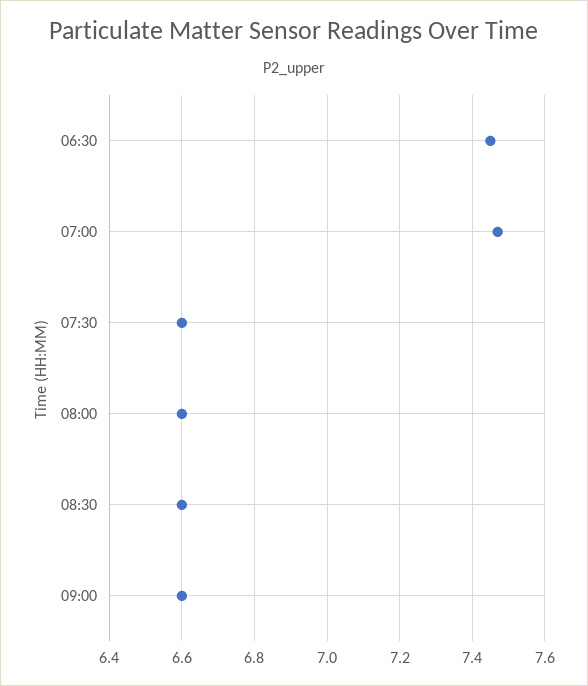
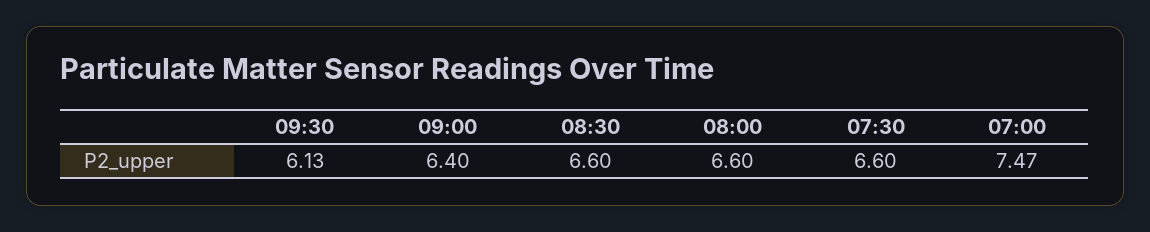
06:30: 7.45 -> none
09:00: 6.6 -> 6.4
09:30: none -> 6.13

